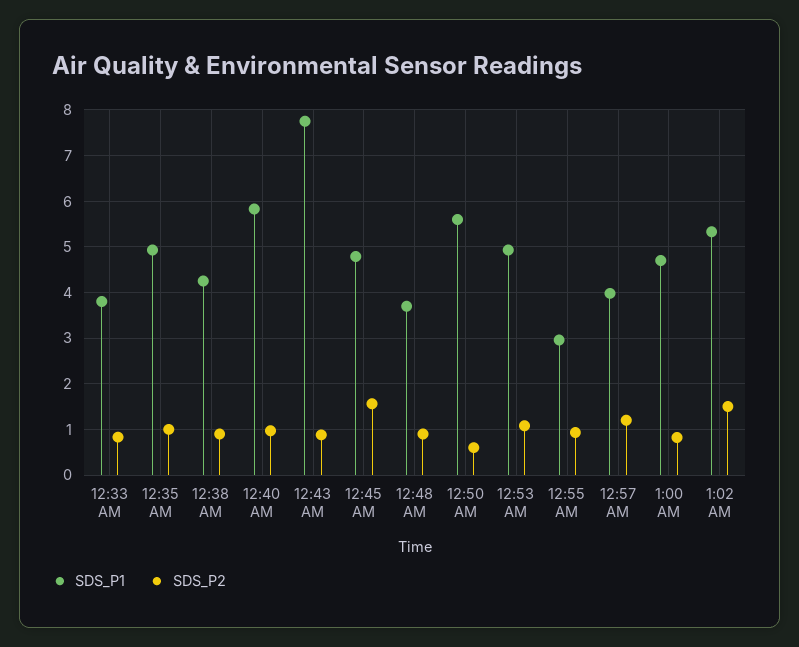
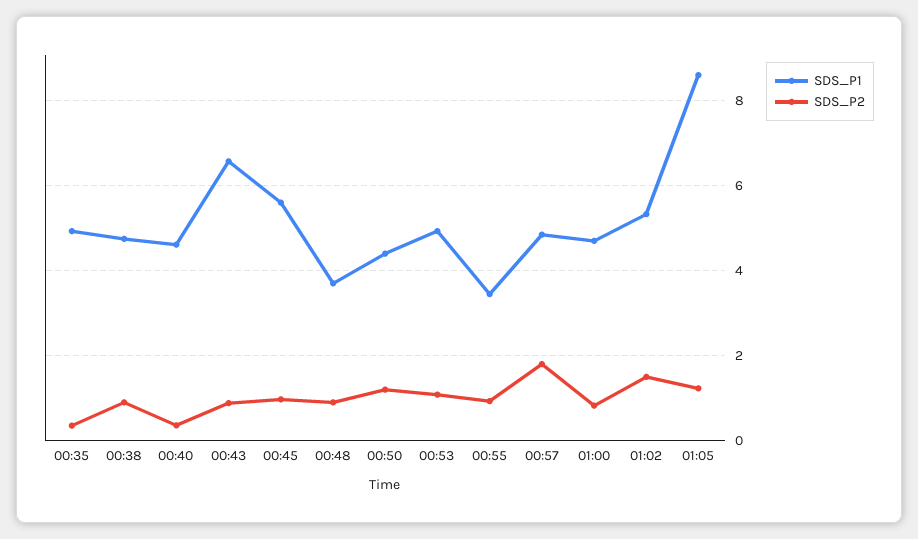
SDS_P1, 12:33 AM: 3.8 -> none
SDS_P2, 12:33 AM: 0.8 -> none
SDS_P2, 12:35 AM: 1 -> 0.4
SDS_P1, 12:38 AM: 4.2 -> 4.8
SDS_P1, 12:40 AM: 5.8 -> 4.6
SDS_P2, 12:40 AM: 1 -> 0.4
SDS_P1, 12:43 AM: 7.8 -> 6.6
SDS_P1, 12:45 AM: 4.8 -> 5.6
SDS_P2, 12:45 AM: 1.6 -> 1
SDS_P1, 12:50 AM: 5.6 -> 4.4
SDS_P2, 12:50 AM: 0.6 -> 1.2
SDS_P1, 12:55 AM: 3 -> 3.4
SDS_P1, 12:57 AM: 4 -> 4.8
SDS_P2, 12:57 AM: 1.2 -> 1.8
SDS_P1, 01:05: none -> 8.6
SDS_P2, 01:05: none -> 1.2

